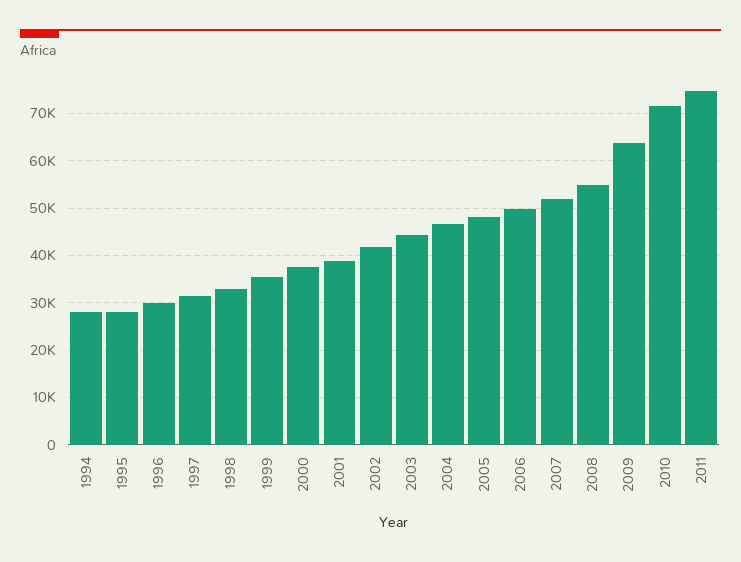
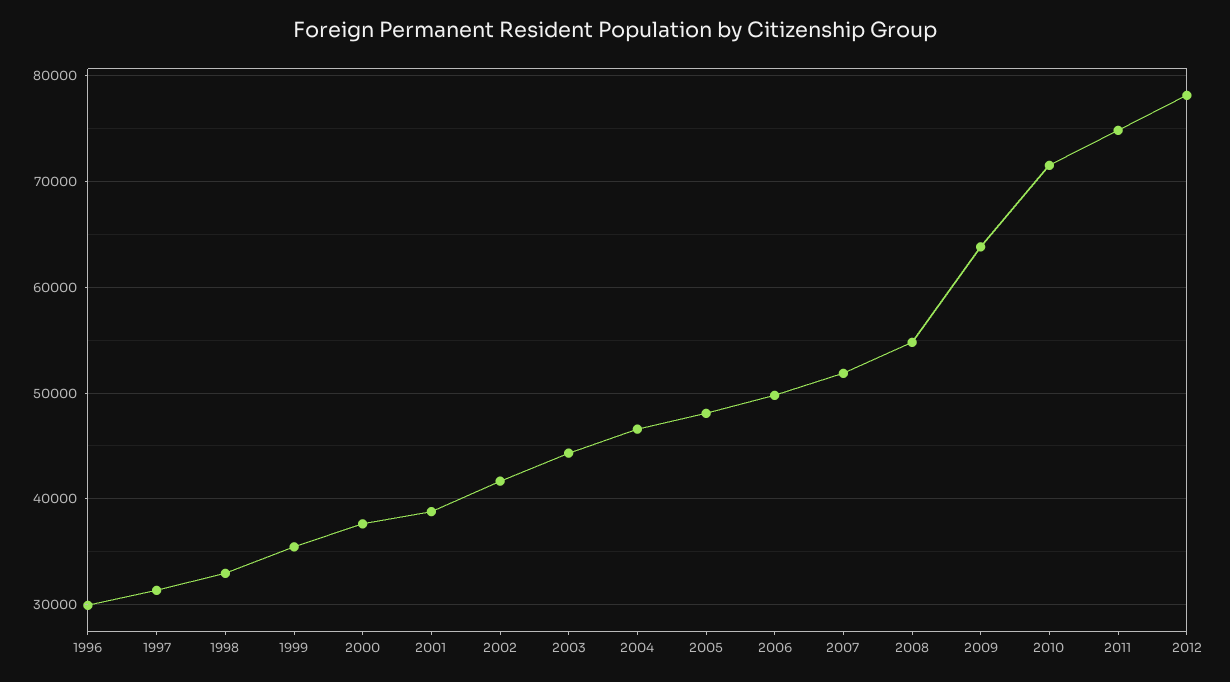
1994: 28000 -> none
1995: 28000 -> none
2012: none -> 78000

